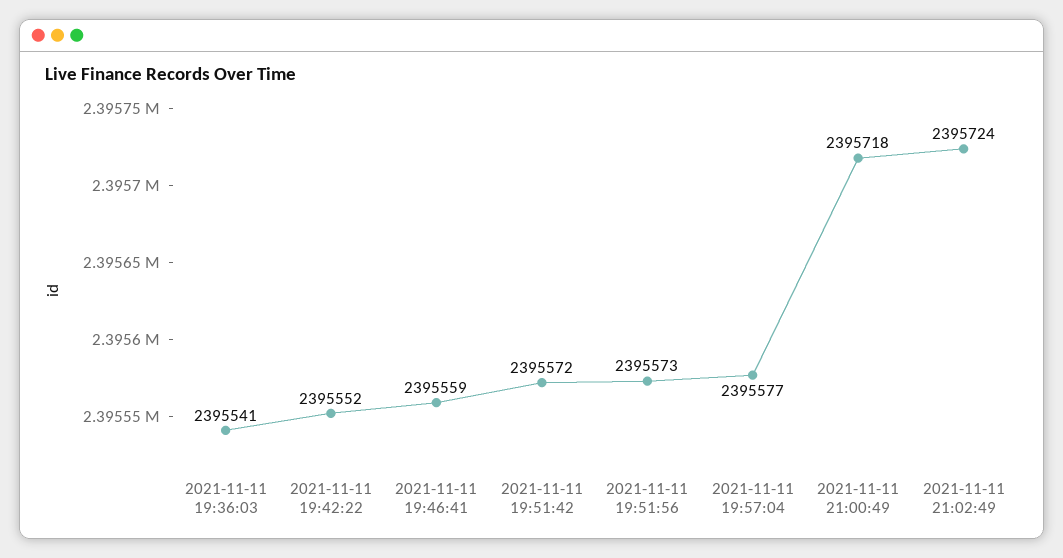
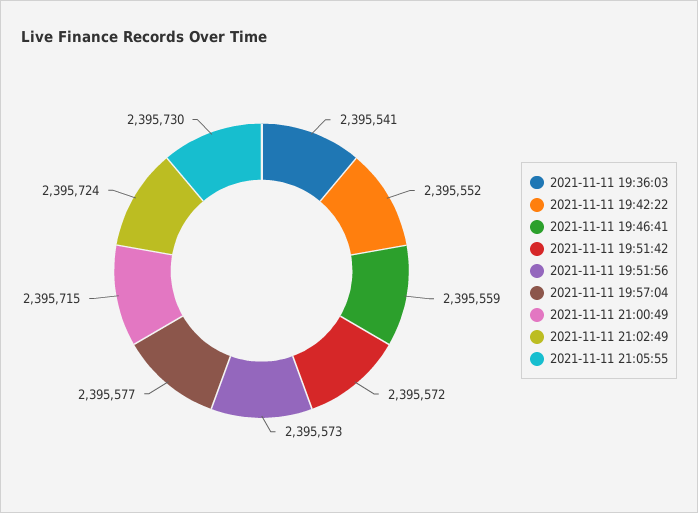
2021-11-11 21:00:49: 2395718 -> 2395715
2021-11-11 21:05:55: none -> 2395730

